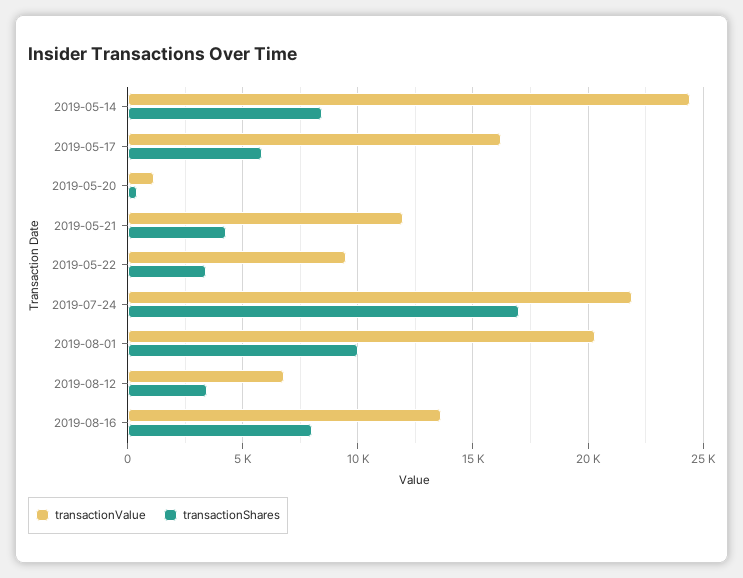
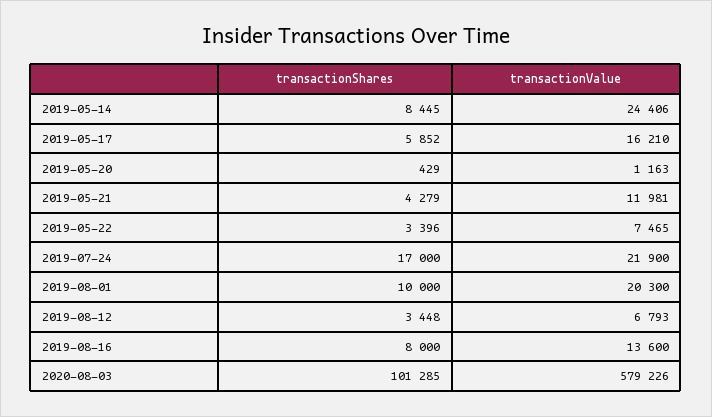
transactionValue, 2019-05-22: 9500 -> 7465
transactionShares, 2020-08-03: none -> 101285
transactionValue, 2020-08-03: none -> 579226

